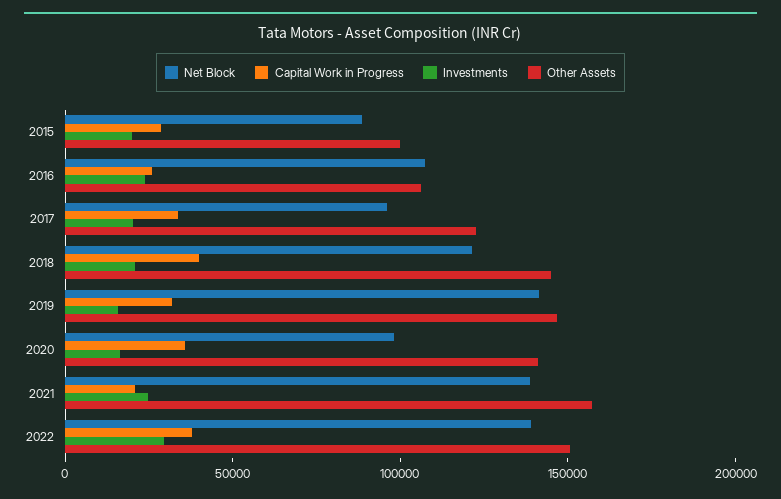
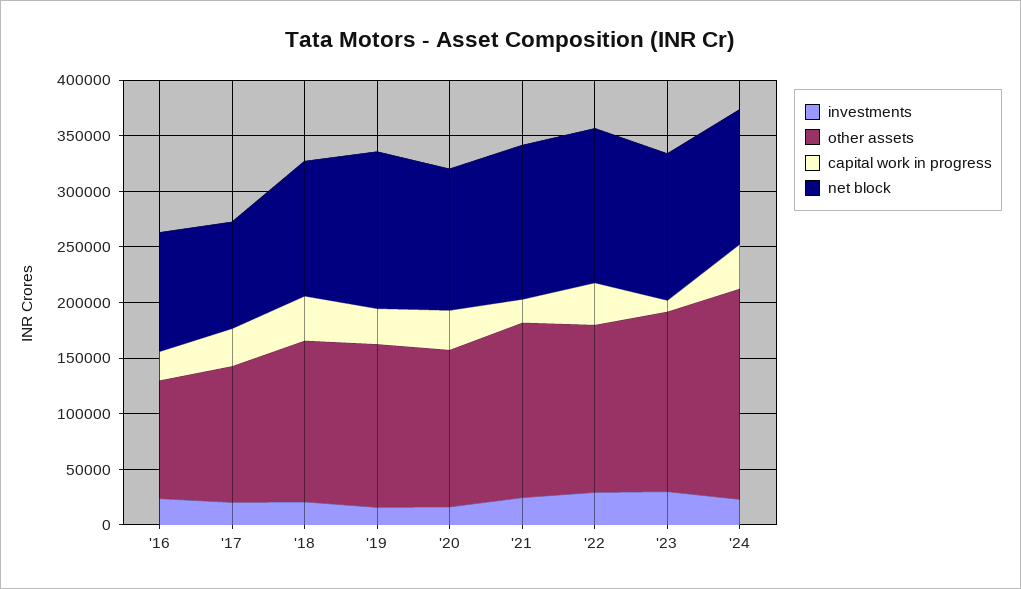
Net Block, 2015: 90000 -> none
Capital Work in Progress, 2015: 30000 -> none
Investments, 2015: 20000 -> none
Other Assets, 2015: 100000 -> none
Net Block, 2020: 100000 -> 130000
Investments, '23: none -> 30000
Other Assets, '23: none -> 160000
Capital Work in Progress, '23: none -> 10000
Net Block, '23: none -> 130000
Investments, '24: none -> 20000
Other Assets, '24: none -> 190000
Capital Work in Progress, '24: none -> 40000
Net Block, '24: none -> 120000

